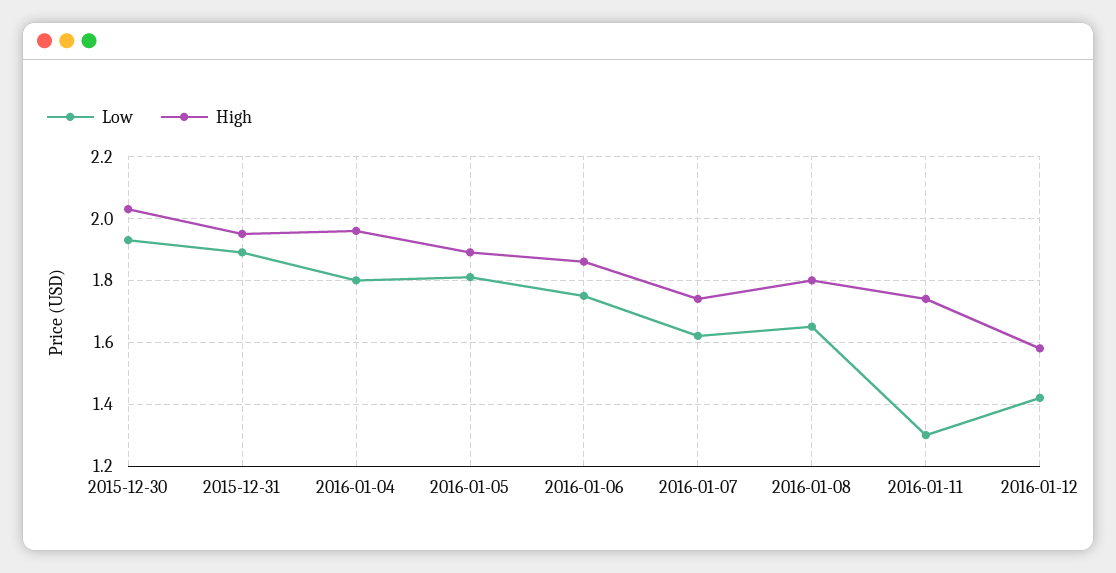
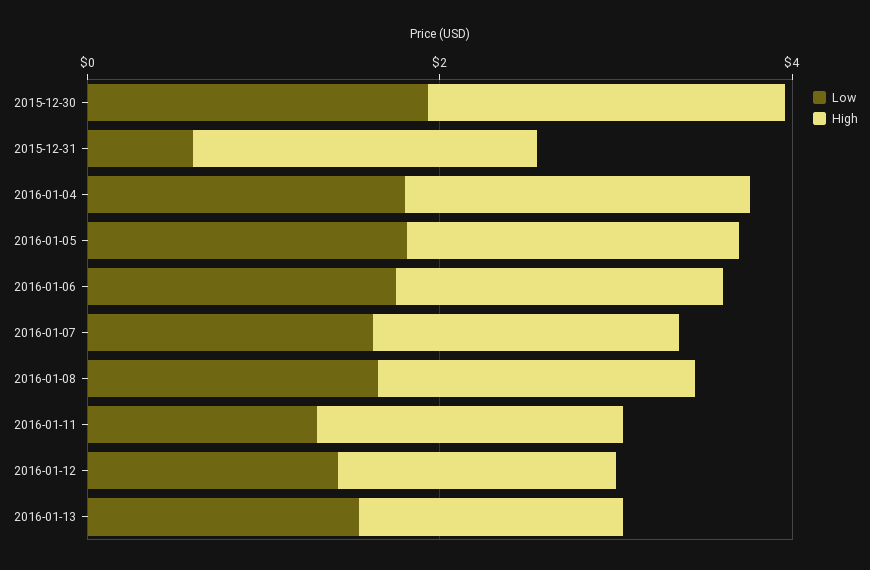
Low, 2015-12-31: 1.9 -> 0.5
Low, 2016-01-13: none -> 1.5
High, 2016-01-13: none -> 1.5

